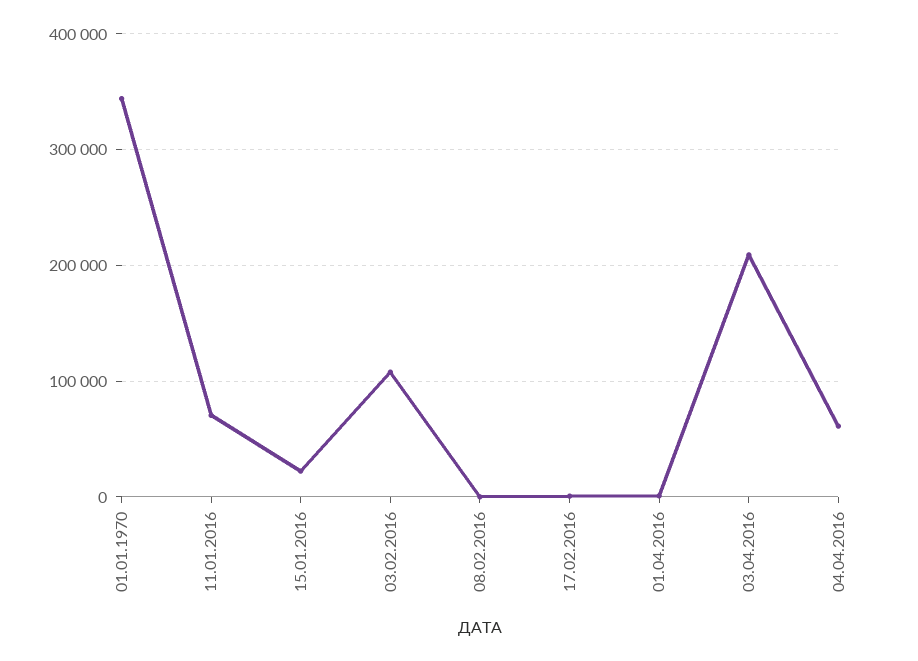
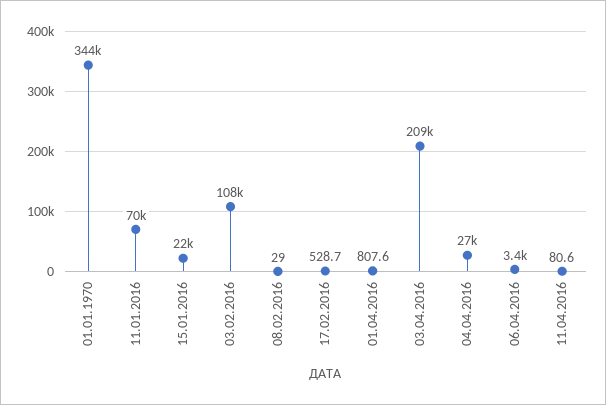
04.04.2016: 60000 -> 27000
06.04.2016: none -> 3400
11.04.2016: none -> 80.6

